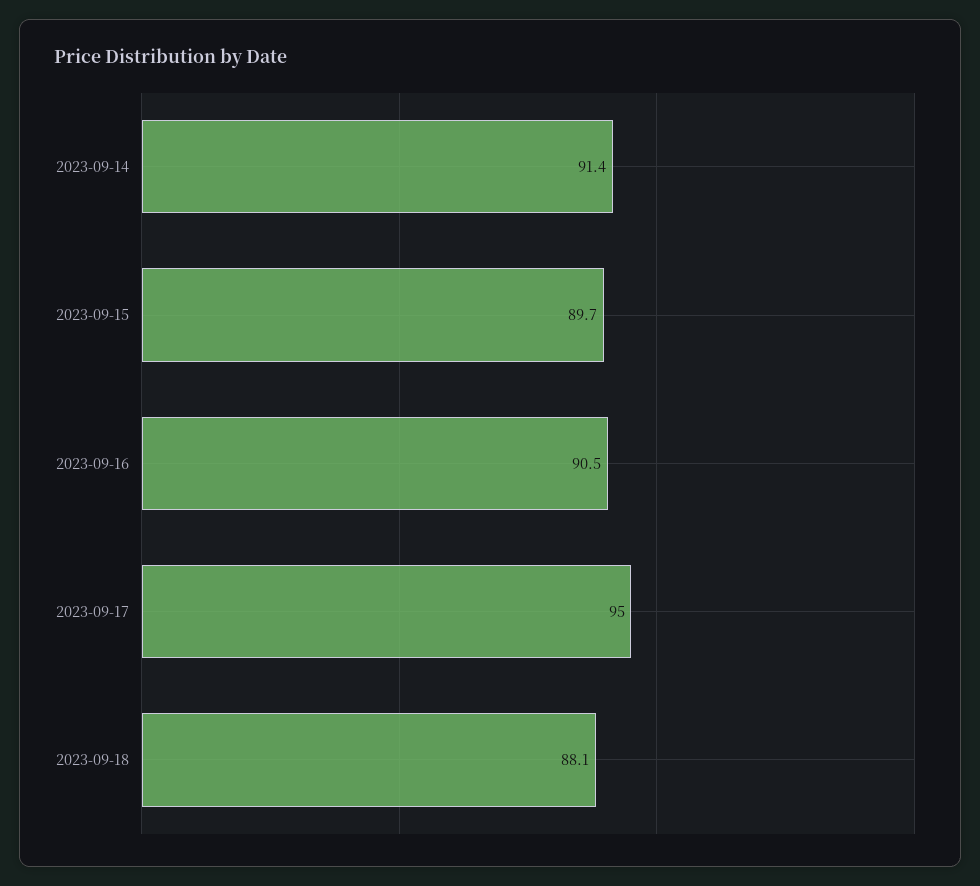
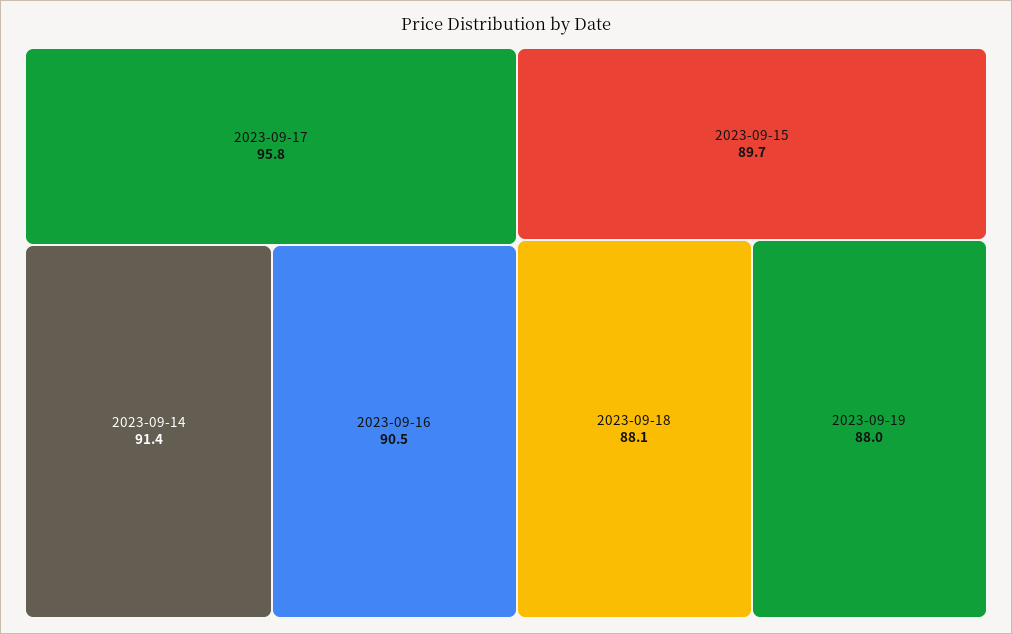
2023-09-17: 95 -> 95.8
2023-09-19: none -> 88

